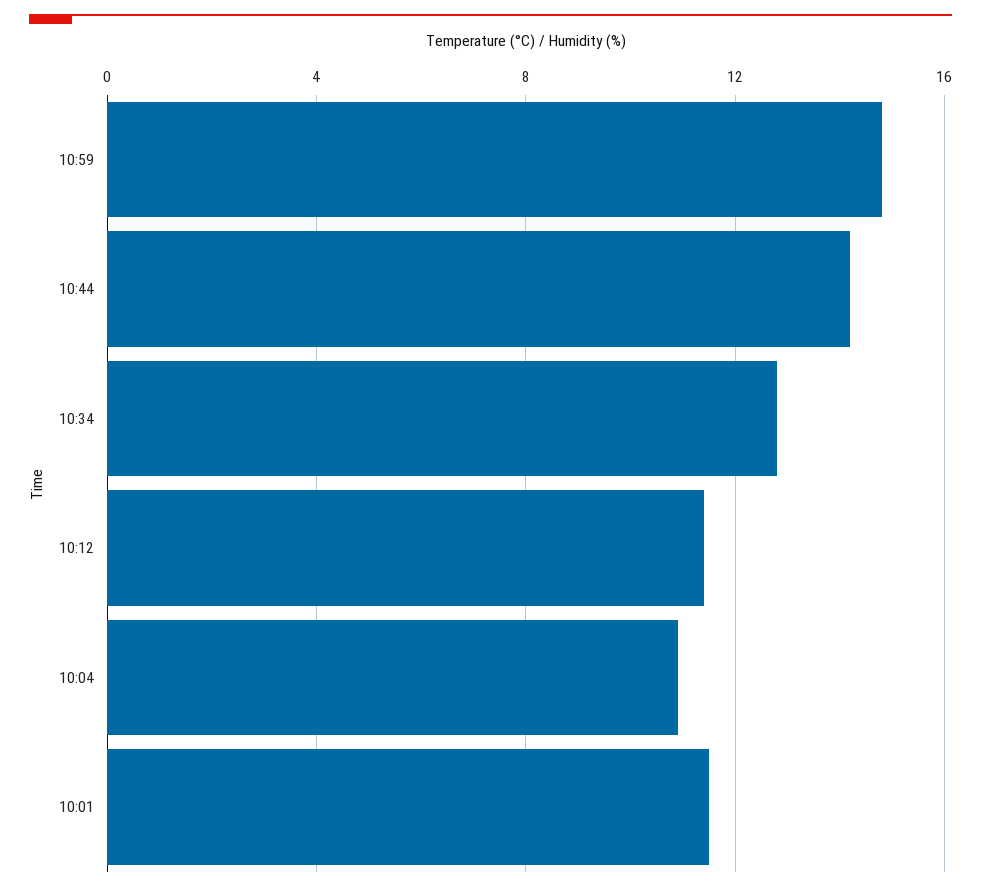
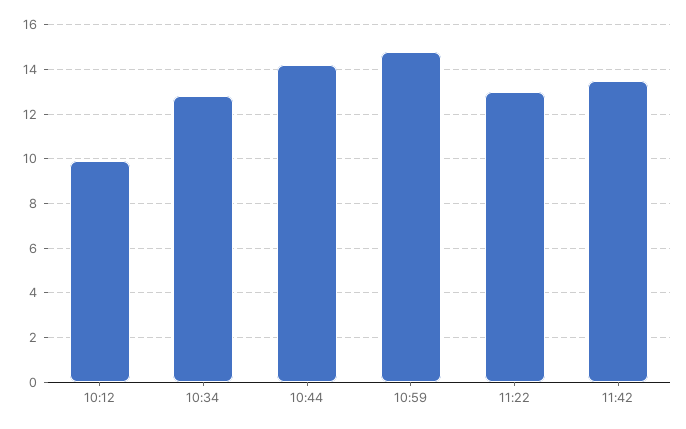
10:12: 11.5 -> 10
10:04: 11 -> none
10:01: 11.5 -> none
11:22: none -> 13
11:42: none -> 13.5

